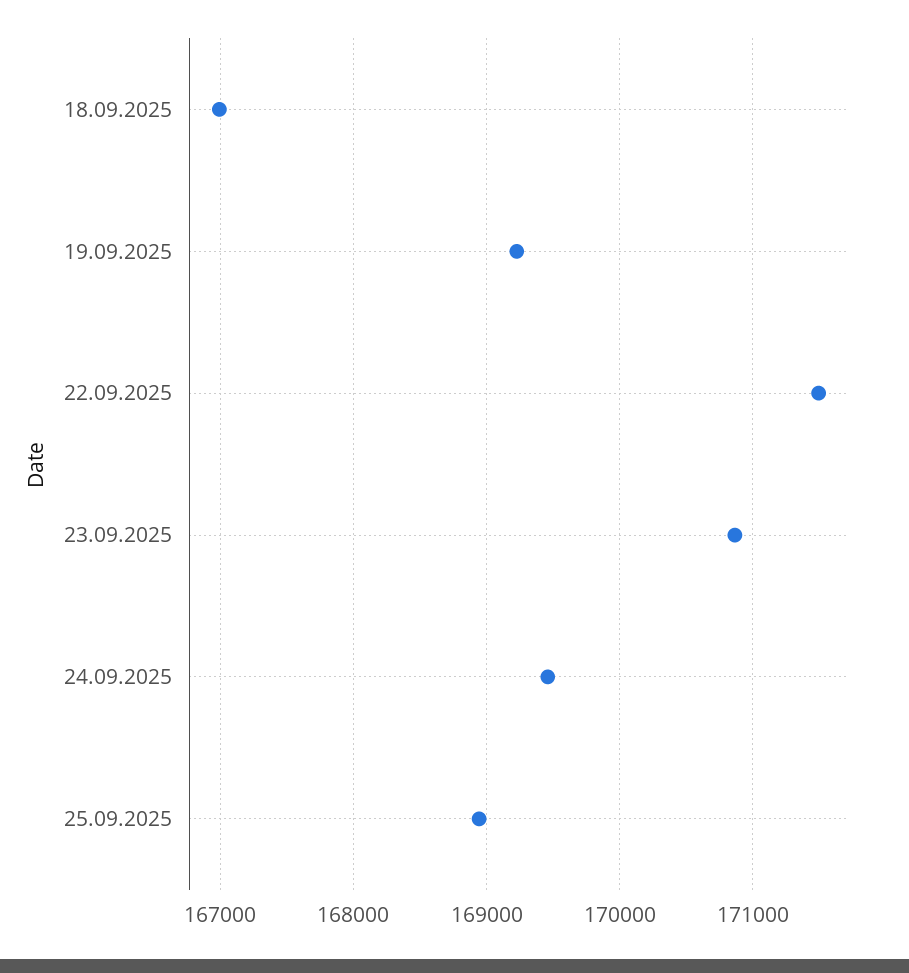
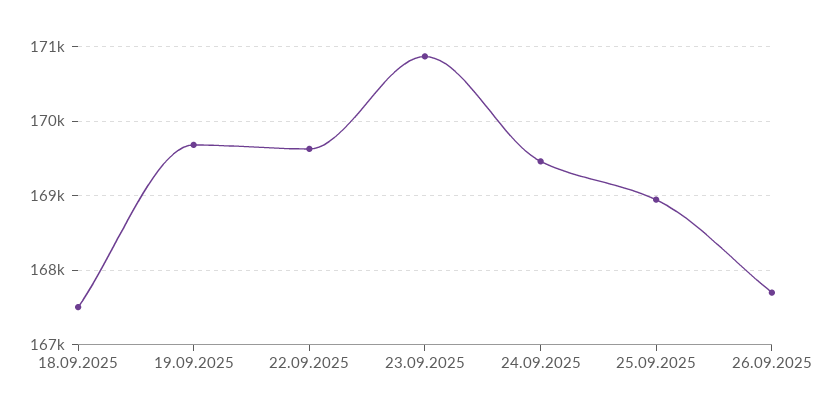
18.09.2025: 167000 -> 167500
19.09.2025: 169200 -> 169700
22.09.2025: 171500 -> 169600
26.09.2025: none -> 167700

